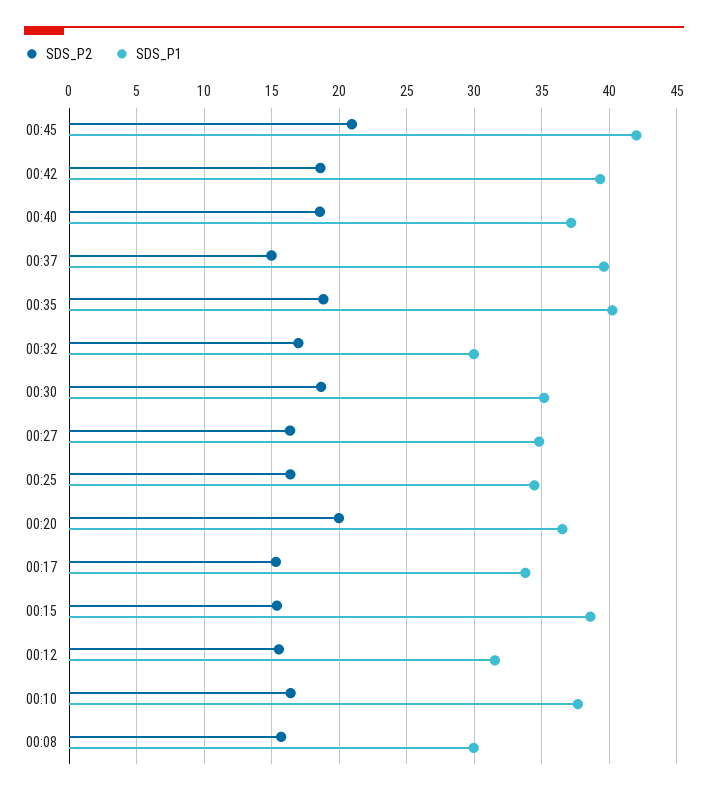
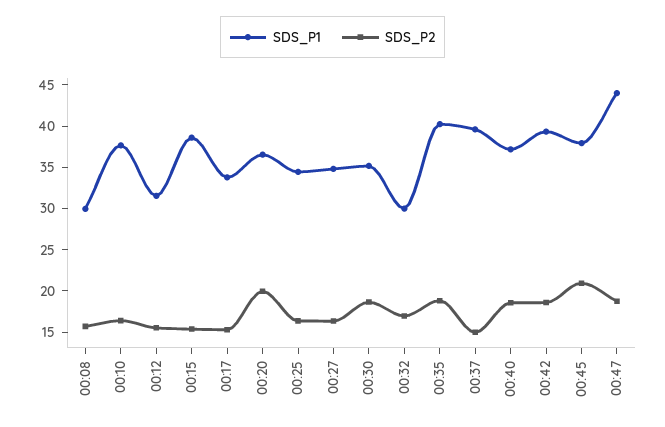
SDS_P1, 00:45: 42 -> 38
SDS_P1, 00:47: none -> 44
SDS_P2, 00:47: none -> 19

